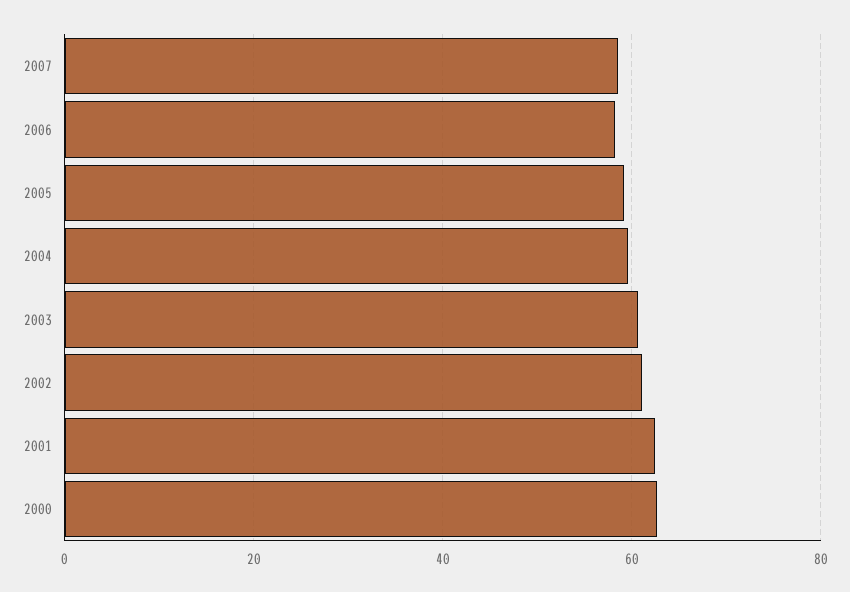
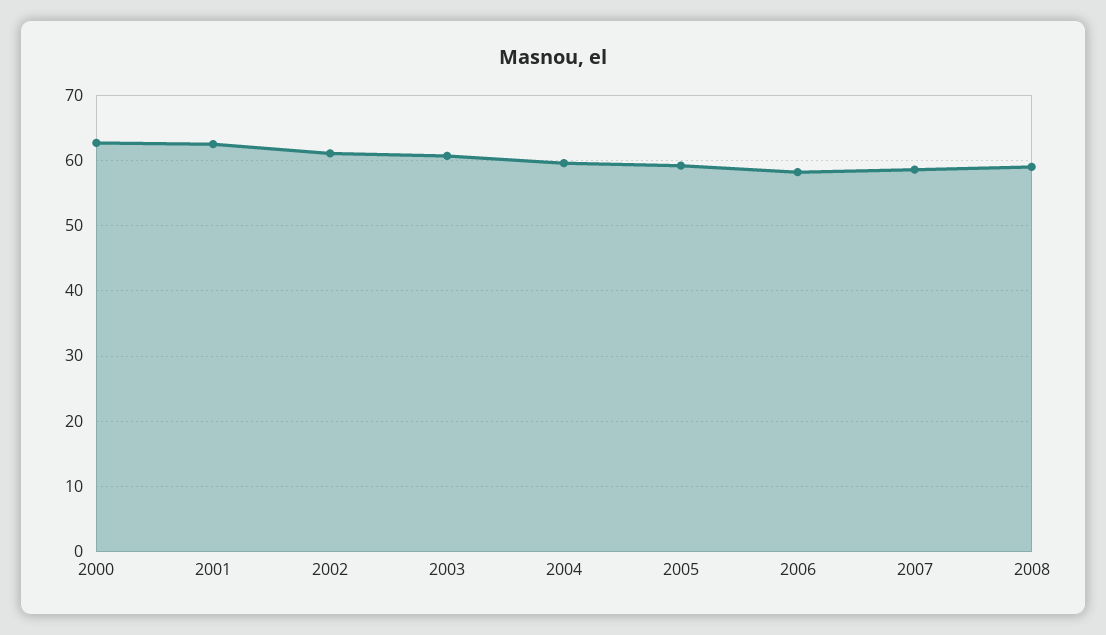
2008: none -> 59

